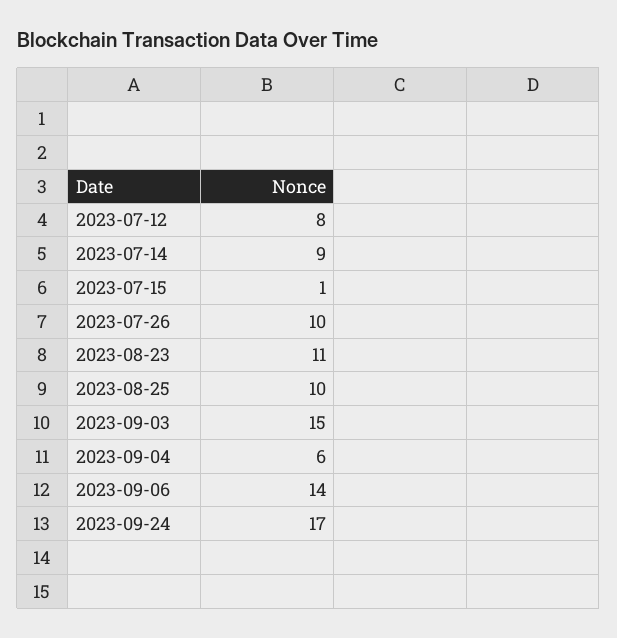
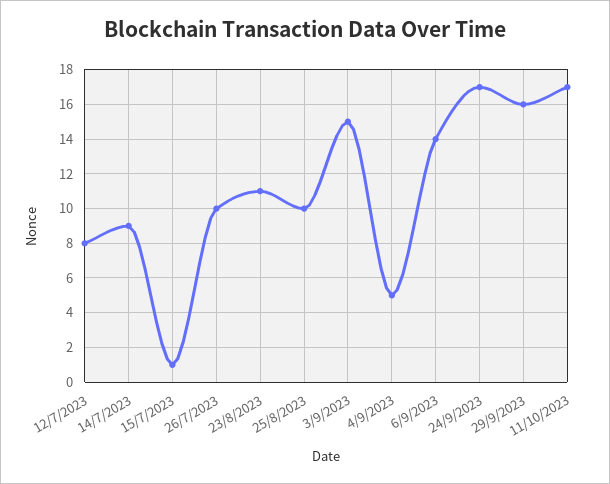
2023-09-04: 6 -> 5
29/9/2023: none -> 16
11/10/2023: none -> 17

